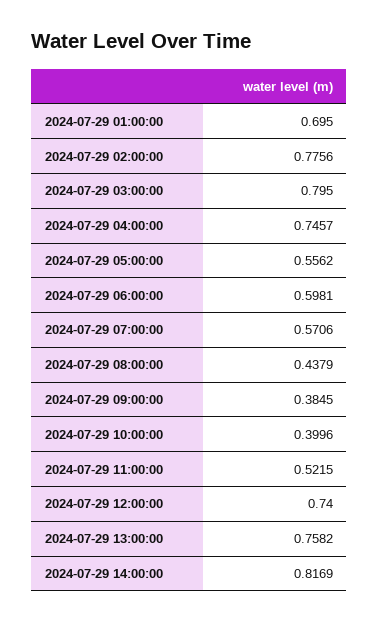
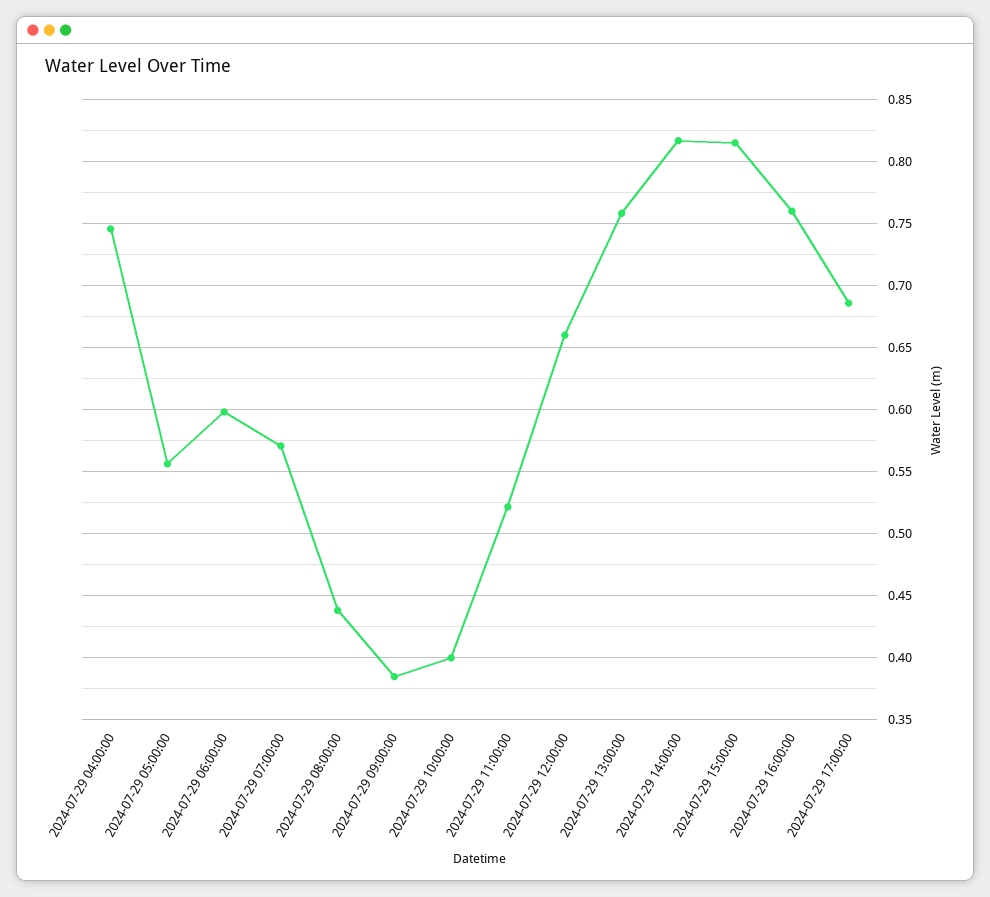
2024-07-29 01:00:00: 0.695 -> none
2024-07-29 02:00:00: 0.7756 -> none
2024-07-29 03:00:00: 0.795 -> none
2024-07-29 12:00:00: 0.74 -> 0.66
2024-07-29 15:00:00: none -> 0.815
2024-07-29 16:00:00: none -> 0.76
2024-07-29 17:00:00: none -> 0.685

